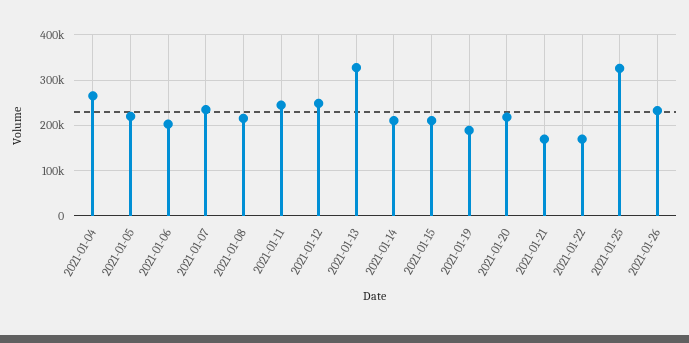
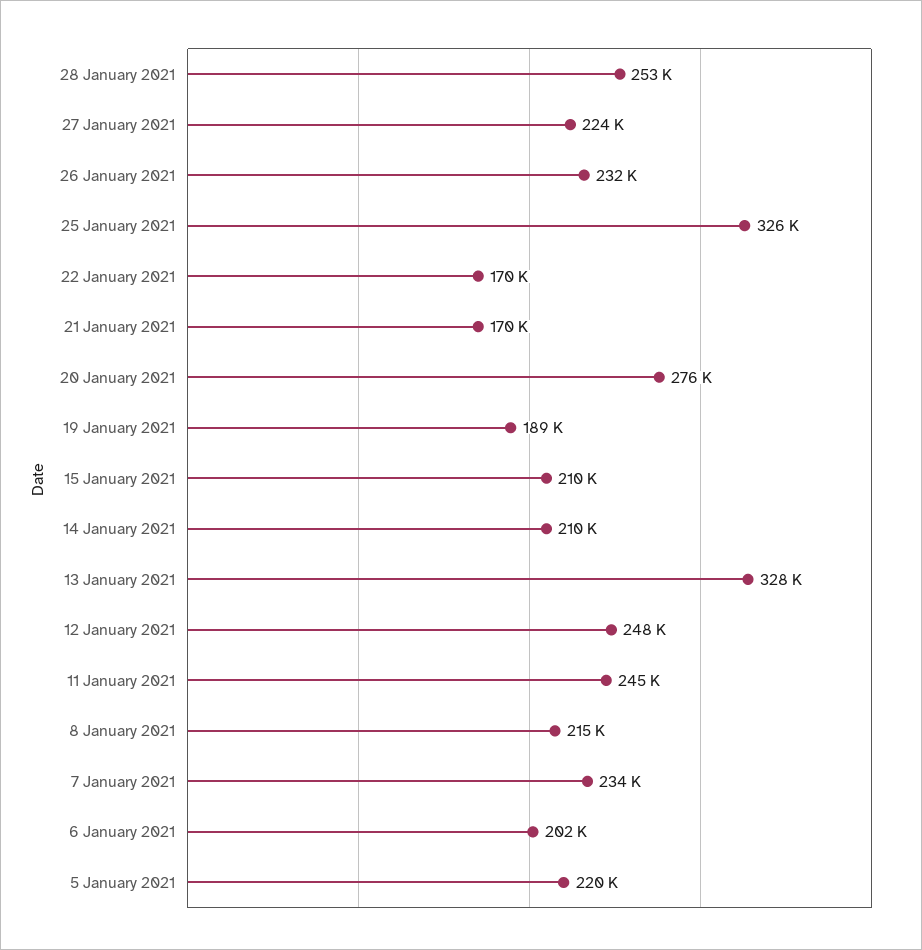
2021-01-04: 260000 -> none
2021-01-20: 220000 -> 276000
28 January 2021: none -> 253000
27 January 2021: none -> 224000

